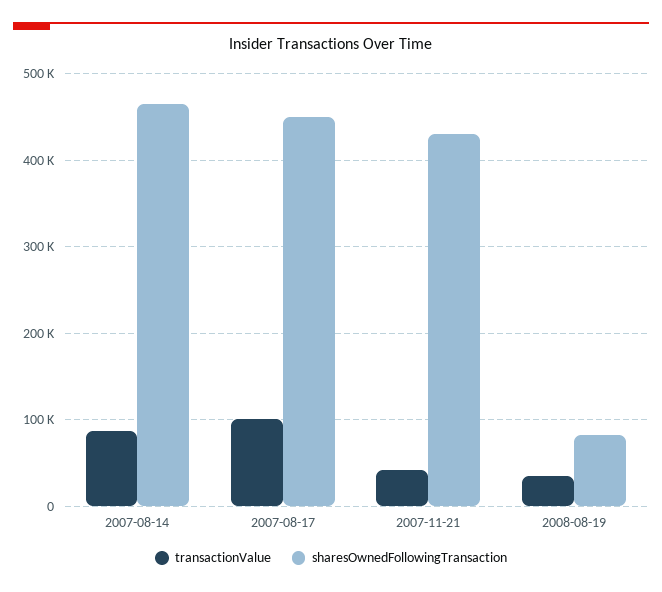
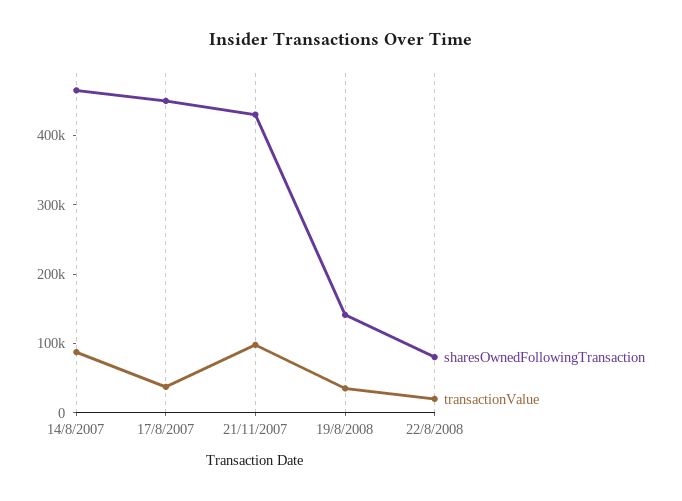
transactionValue, 2007-08-17: 100000 -> 40000
transactionValue, 2007-11-21: 40000 -> 100000
sharesOwnedFollowingTransaction, 2008-08-19: 80000 -> 140000
sharesOwnedFollowingTransaction, 22/8/2008: none -> 80000
transactionValue, 22/8/2008: none -> 20000

